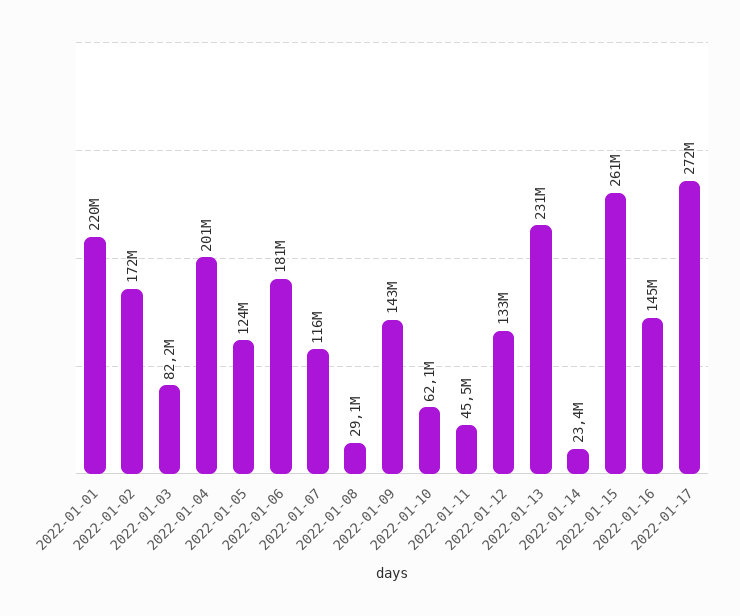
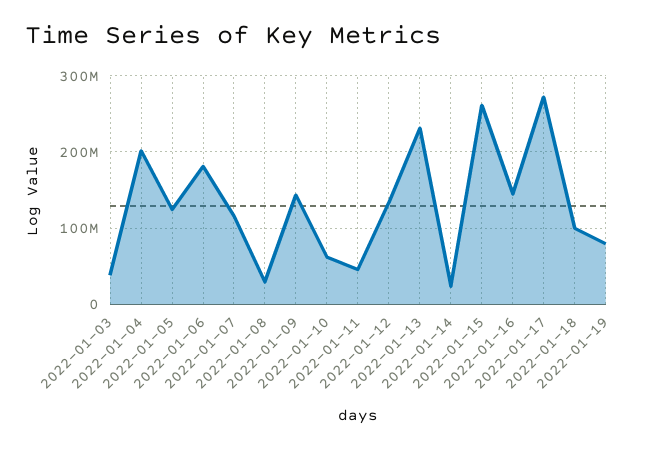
2022-01-01: 220000000 -> none
2022-01-02: 172000000 -> none
2022-01-03: 82200000 -> 40000000
2022-01-18: none -> 100000000
2022-01-19: none -> 80000000

